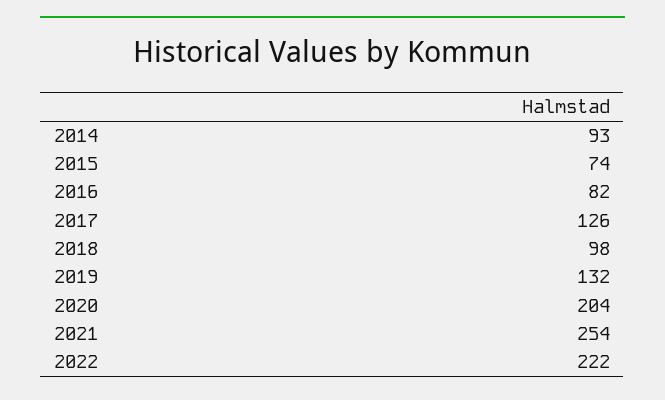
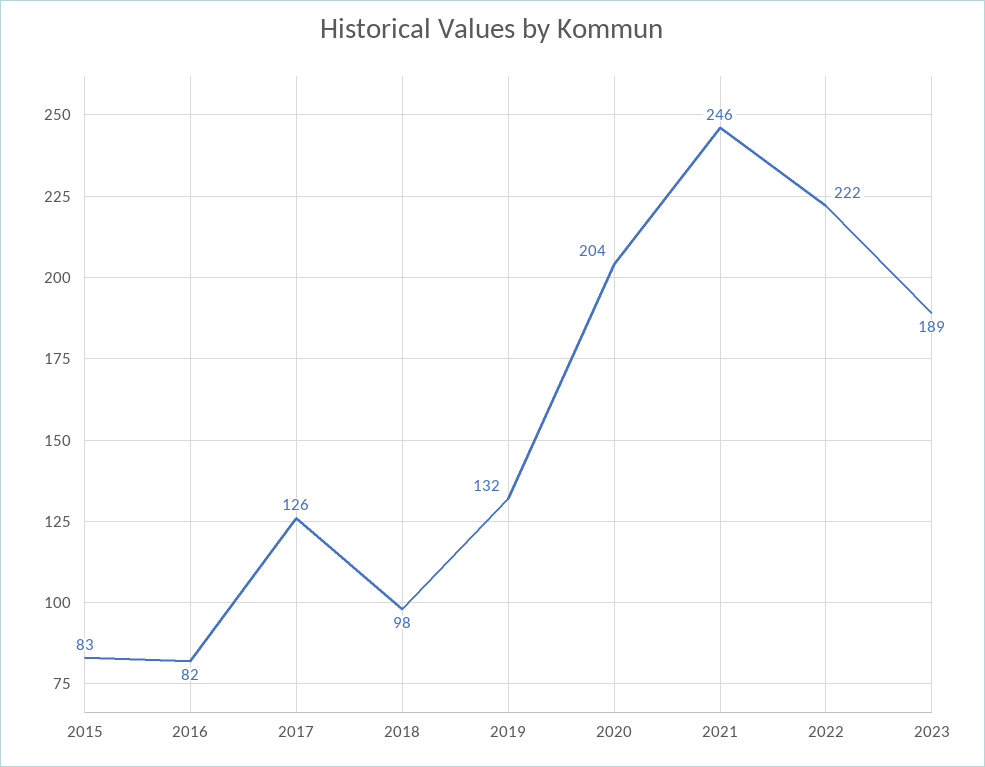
2014: 93 -> none
2015: 74 -> 83
2021: 254 -> 246
2023: none -> 189

